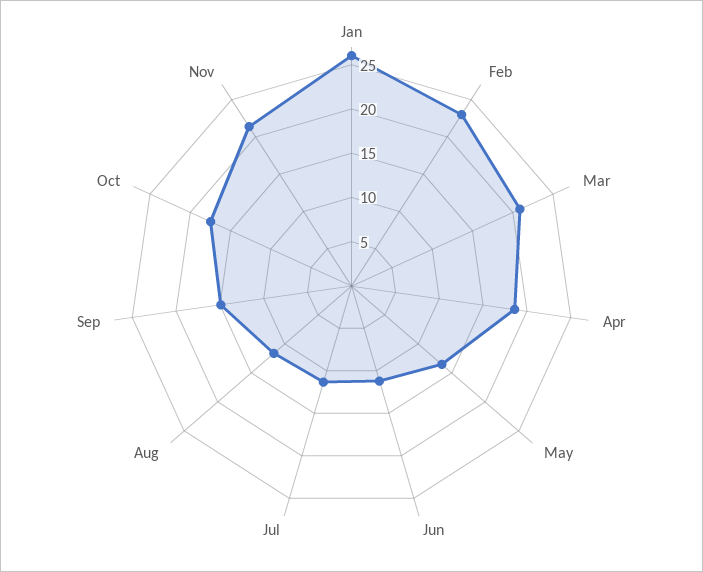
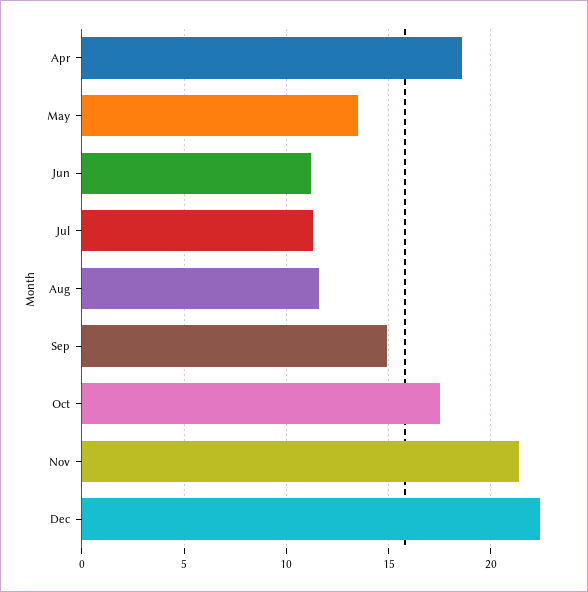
Jan: 26 -> none
Feb: 23 -> none
Mar: 21 -> none
Dec: none -> 22.5

